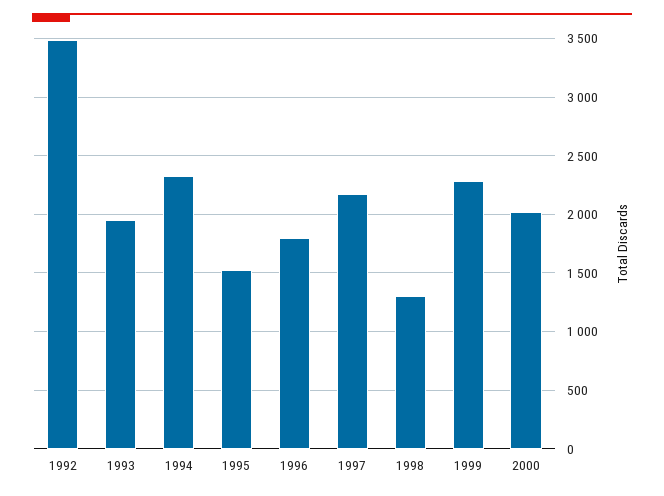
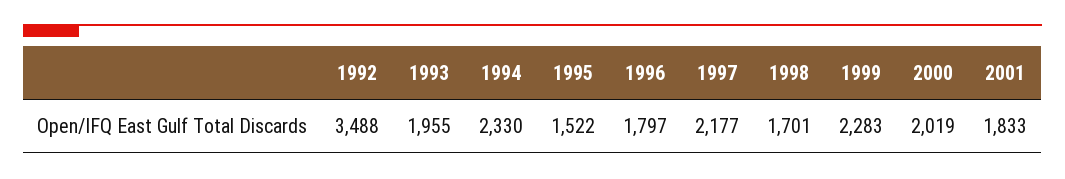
1998: 1300 -> 1701
2001: none -> 1833

